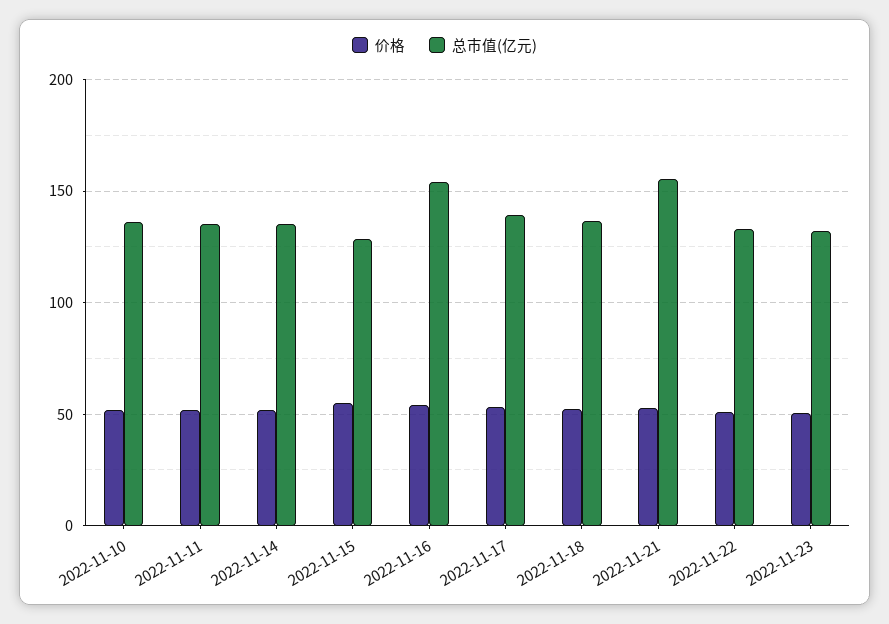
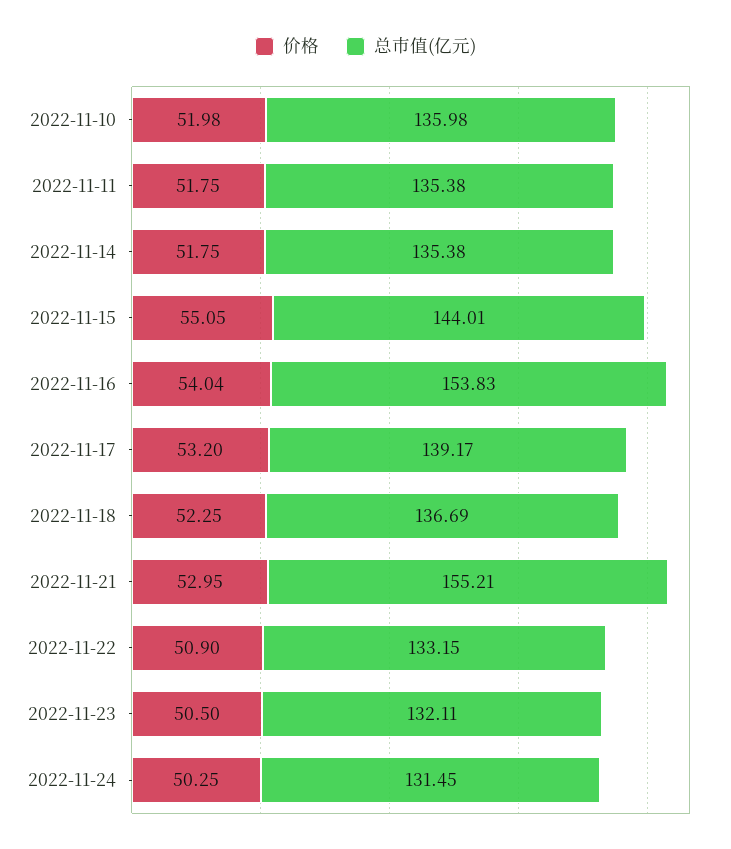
总市值(亿元), 2022-11-15: 130 -> 144.01
价格, 2022-11-24: none -> 50.25
总市值(亿元), 2022-11-24: none -> 131.45

